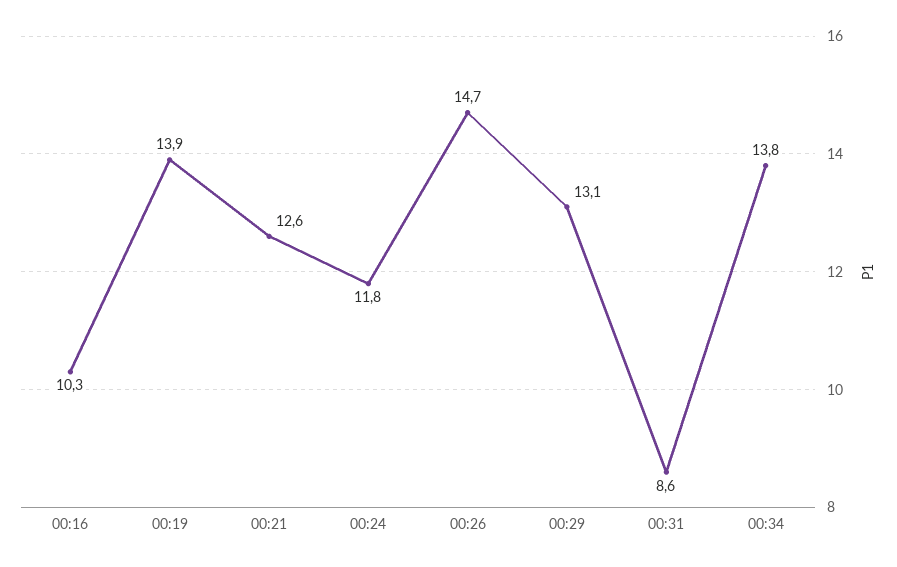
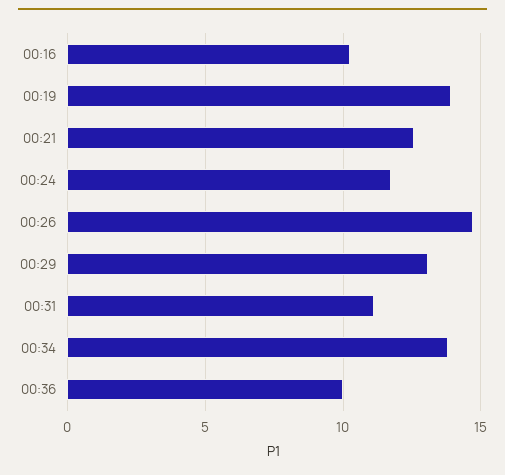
00:31: 8.6 -> 11
00:36: none -> 10

